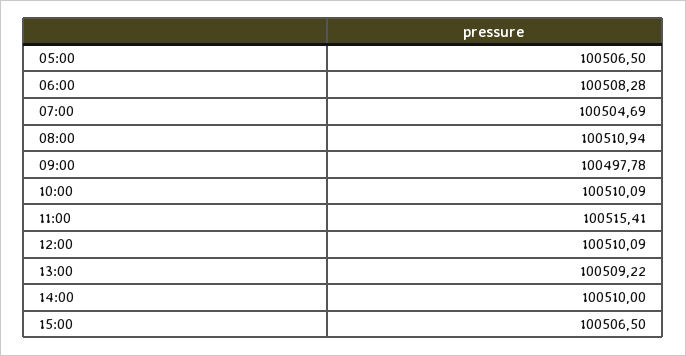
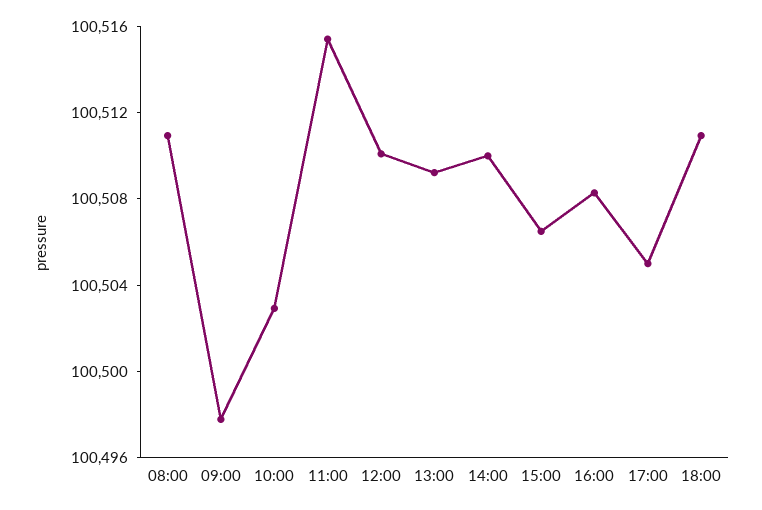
05:00: 100506.5 -> none
06:00: 100508.28 -> none
07:00: 100504.69 -> none
10:00: 100510.09 -> 100503
16:00: none -> 100508
17:00: none -> 100505
18:00: none -> 100511

